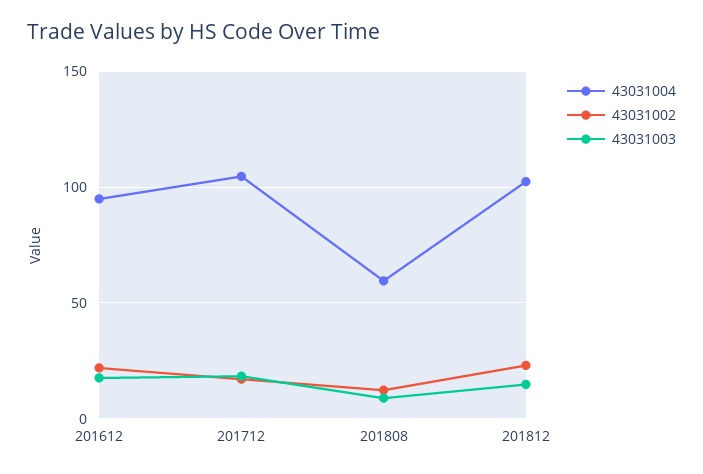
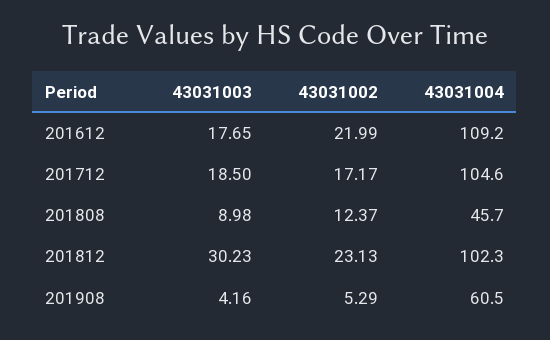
43031004, 201612: 95 -> 109.2
43031004, 201808: 60 -> 45.7
43031003, 201812: 15 -> 30.23
43031003, 201908: none -> 4.16
43031002, 201908: none -> 5.29
43031004, 201908: none -> 60.5

